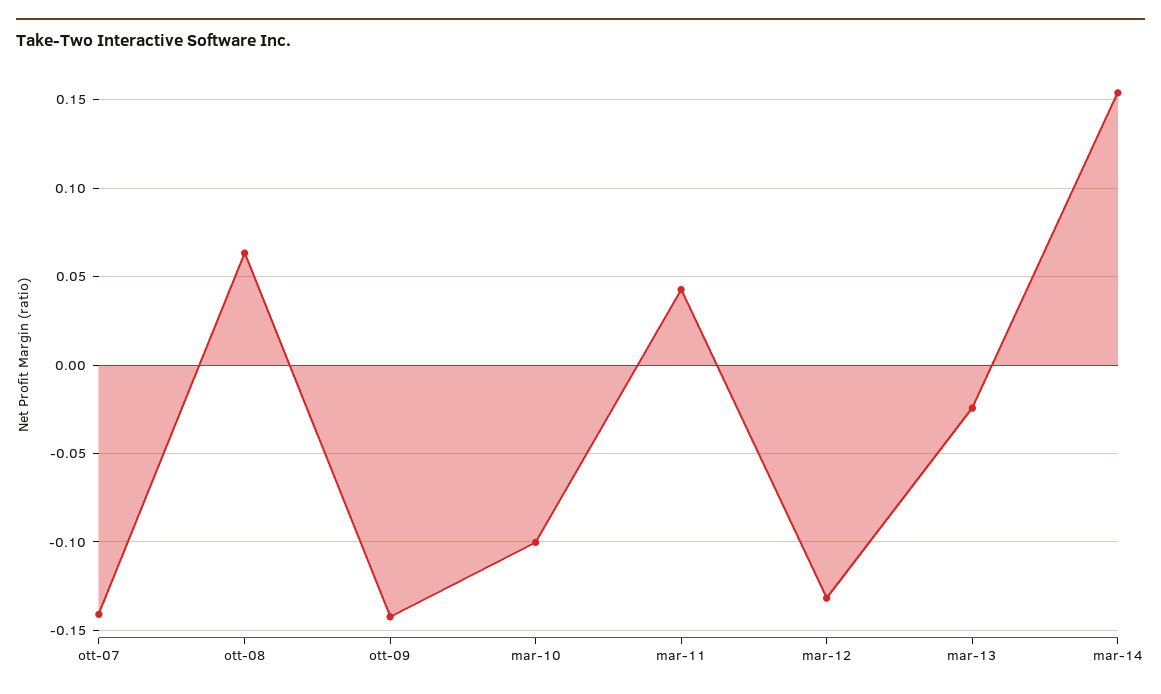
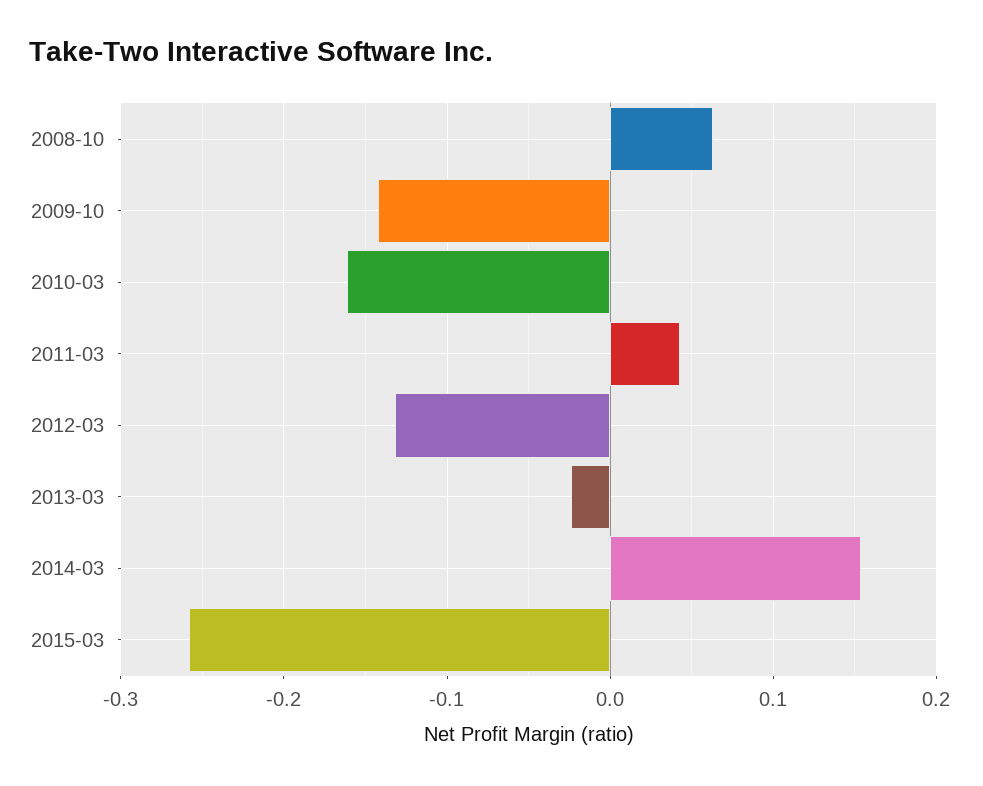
ott-07: -0.14 -> none
mar-10: -0.1 -> -0.16
2015-03: none -> -0.26

